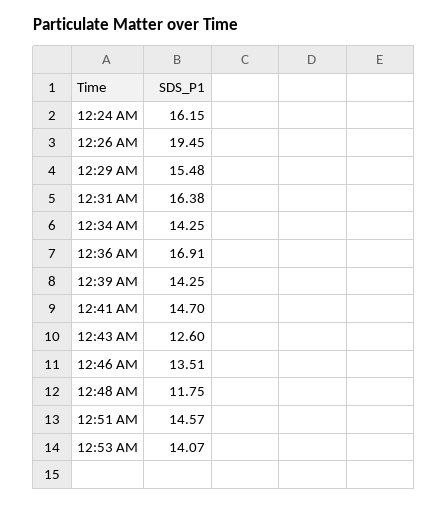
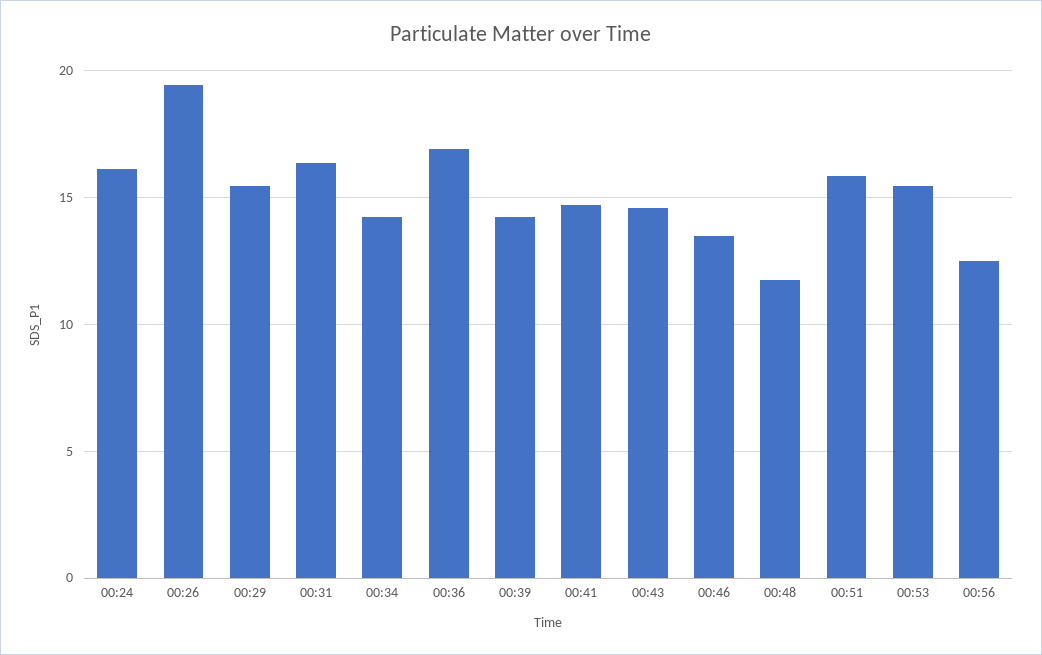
12:43 AM: 12.6 -> 14.5
12:51 AM: 14.57 -> 16
12:53 AM: 14.07 -> 15.5
00:56: none -> 12.5

